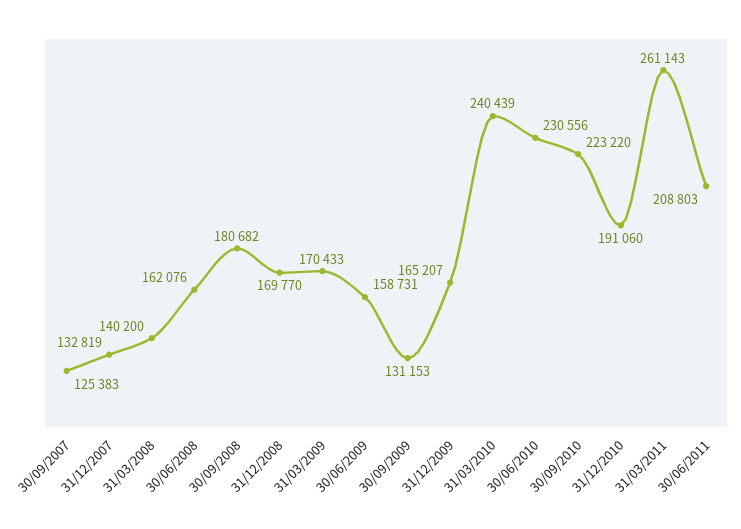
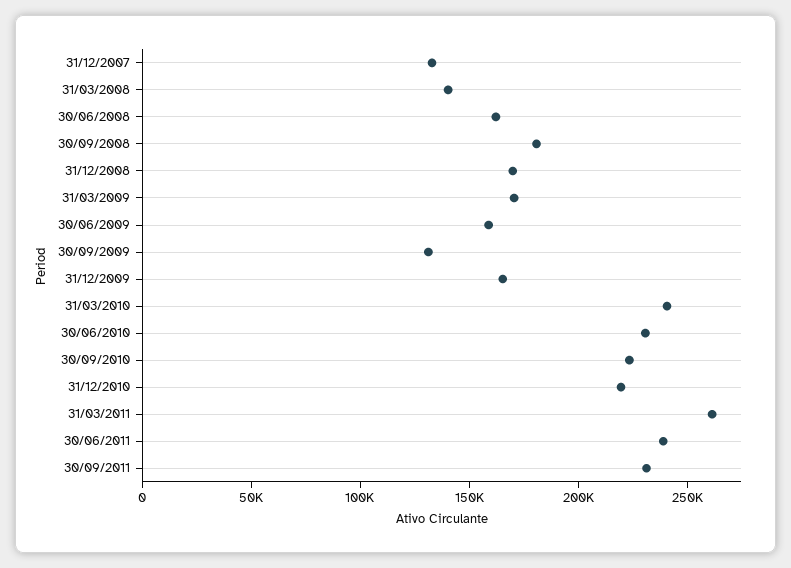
30/09/2007: 125383 -> none
31/12/2010: 191060 -> 220000
30/06/2011: 208803 -> 240000
30/09/2011: none -> 230000

